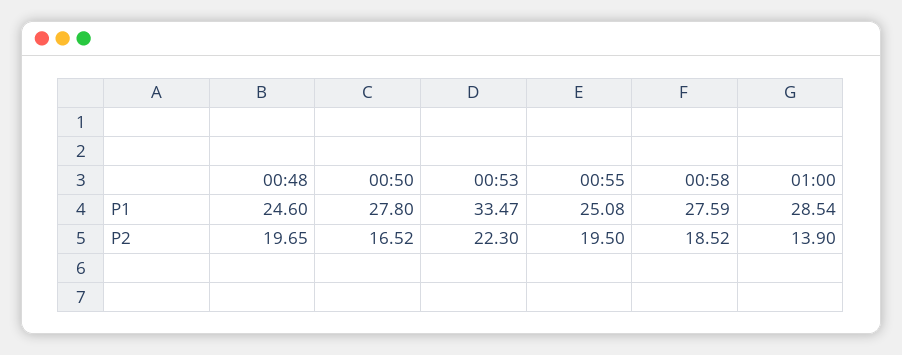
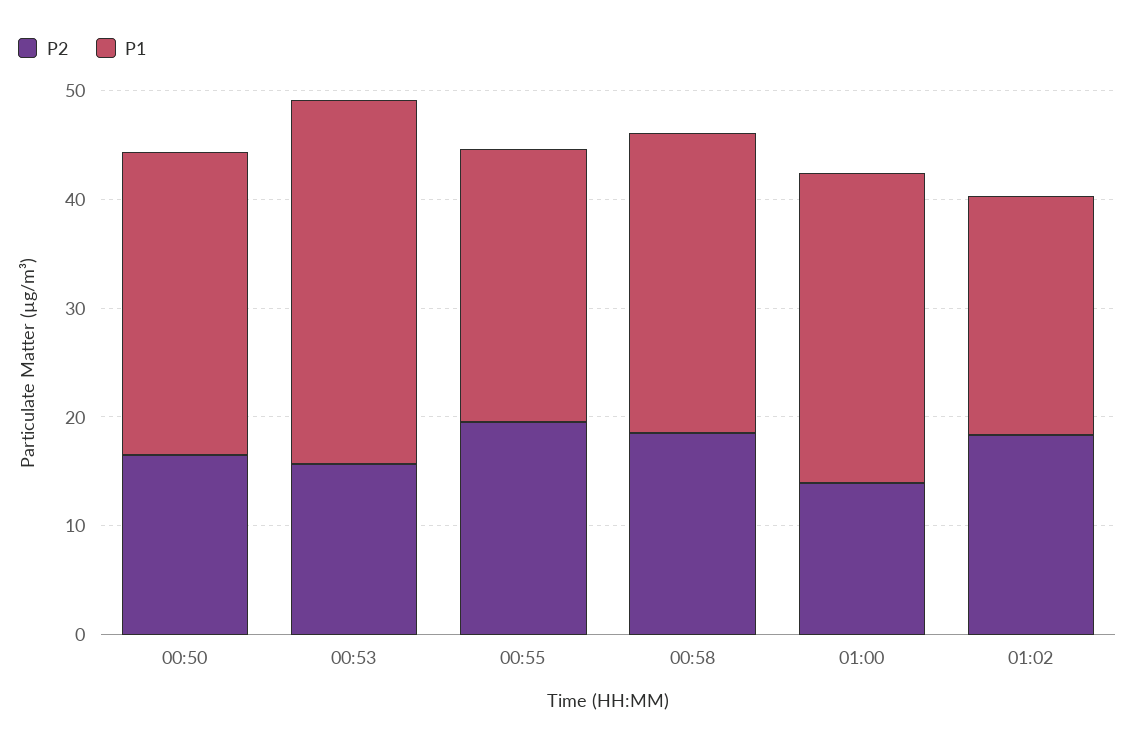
P1, 00:48: 24.6 -> none
P2, 00:48: 19.65 -> none
P2, 00:53: 22.3 -> 16
P2, 01:02: none -> 18
P1, 01:02: none -> 22

